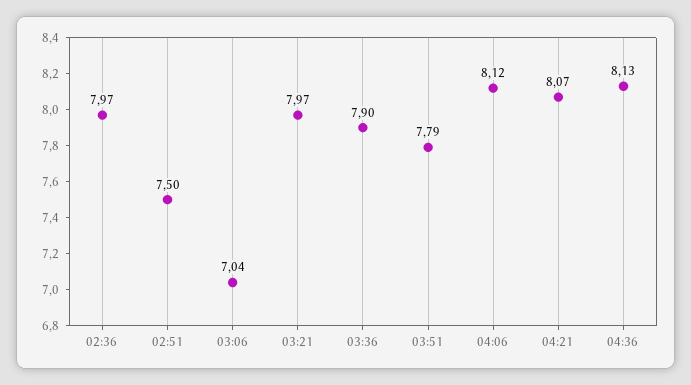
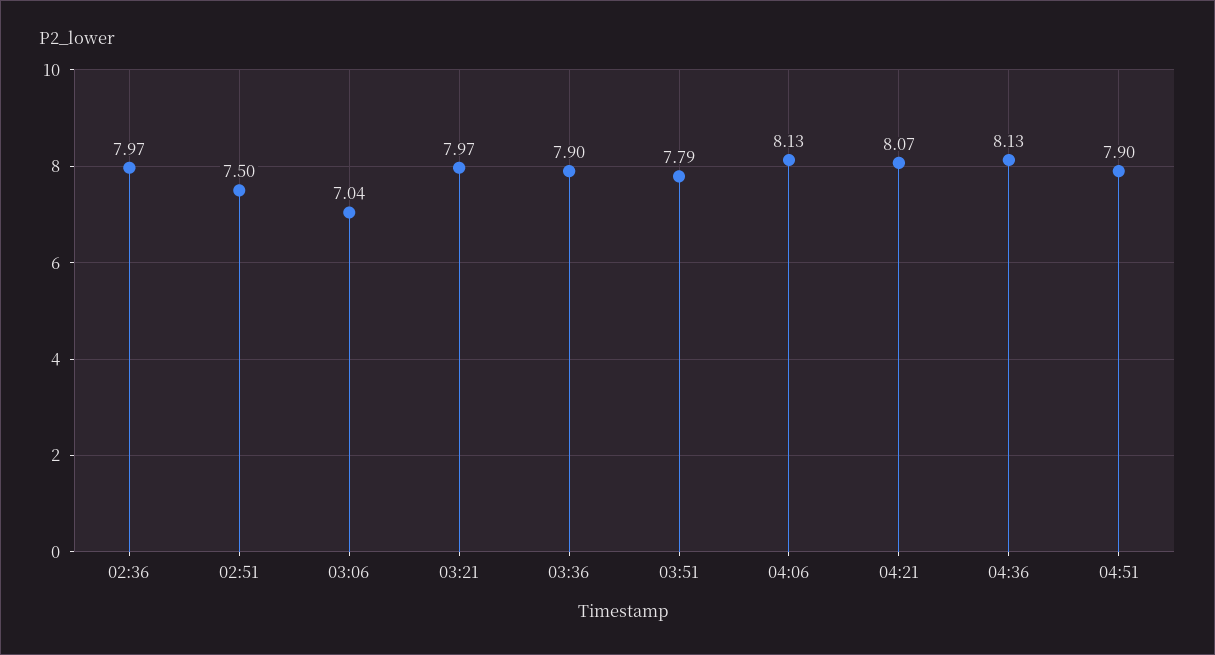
04:06: 8.12 -> 8.13
04:51: none -> 7.9

